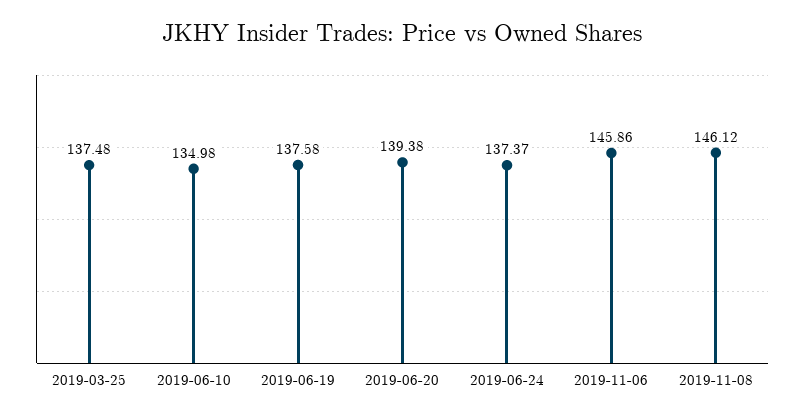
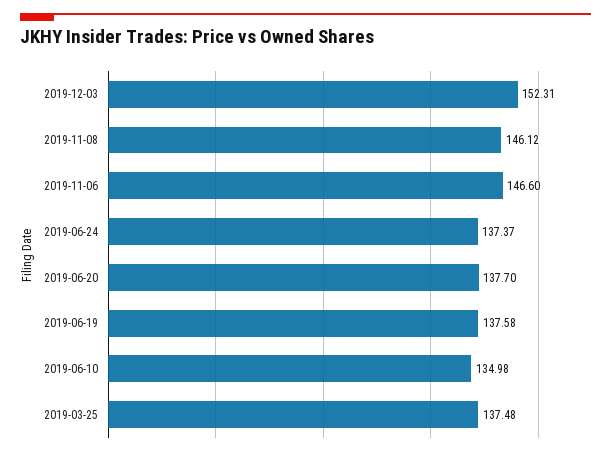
2019-06-20: 139.38 -> 137.7
2019-11-06: 145.86 -> 146.6
2019-12-03: none -> 152.31

